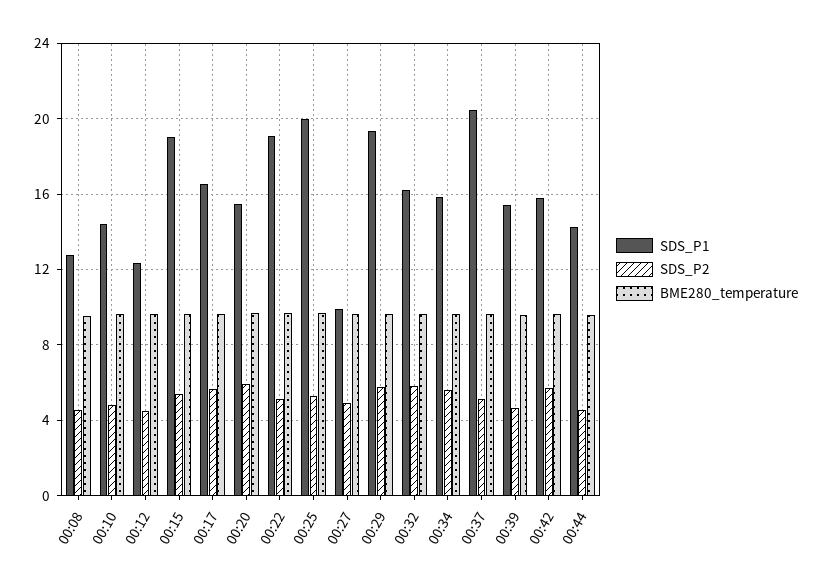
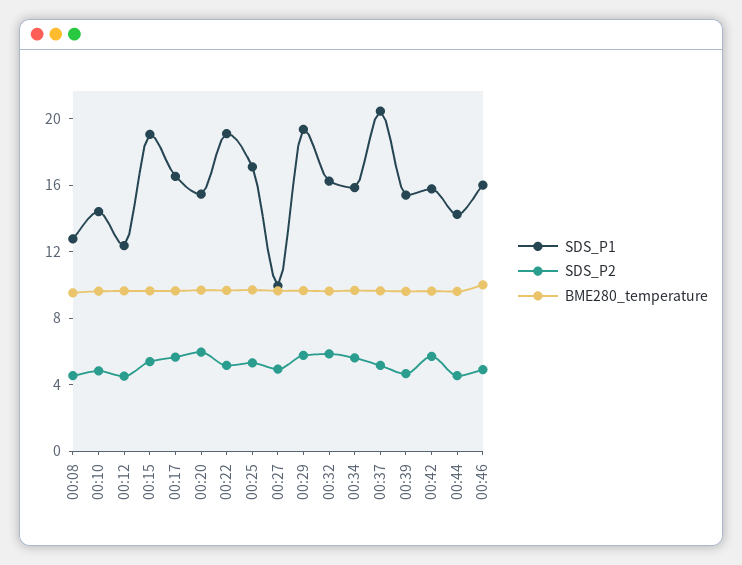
SDS_P1, 00:25: 20 -> 17
SDS_P1, 00:46: none -> 16
SDS_P2, 00:46: none -> 5
BME280_temperature, 00:46: none -> 10

